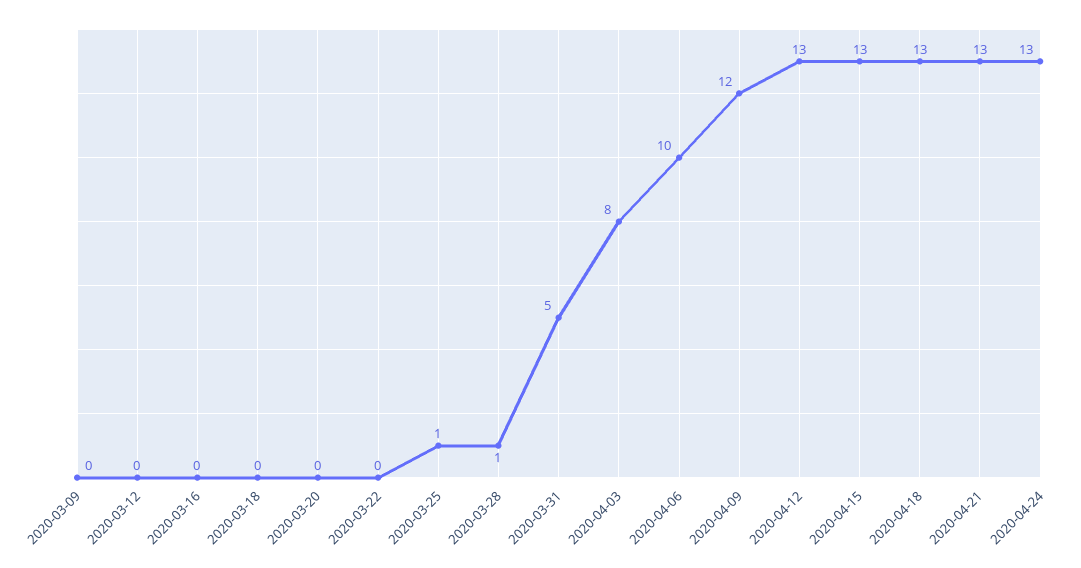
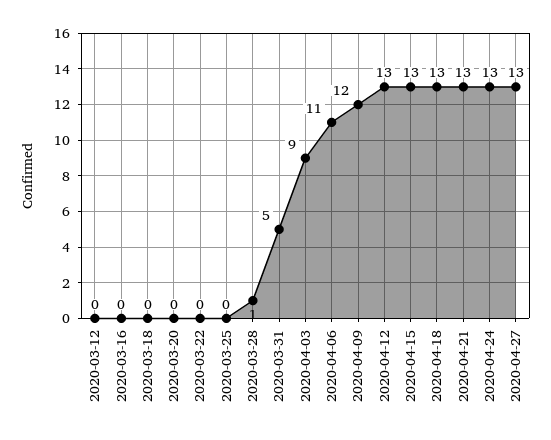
2020-03-09: 0 -> none
2020-03-25: 1 -> 0
2020-04-03: 8 -> 9
2020-04-06: 10 -> 11
2020-04-27: none -> 13

